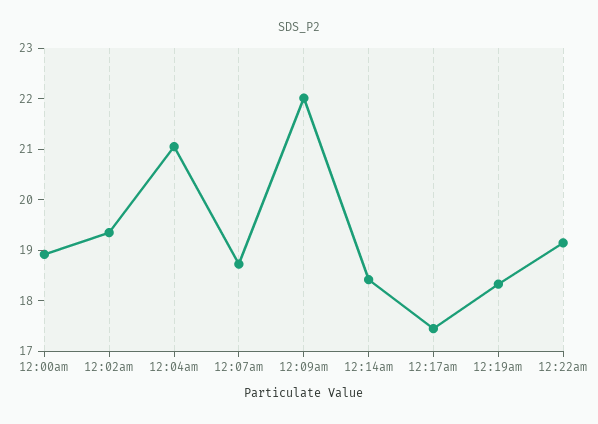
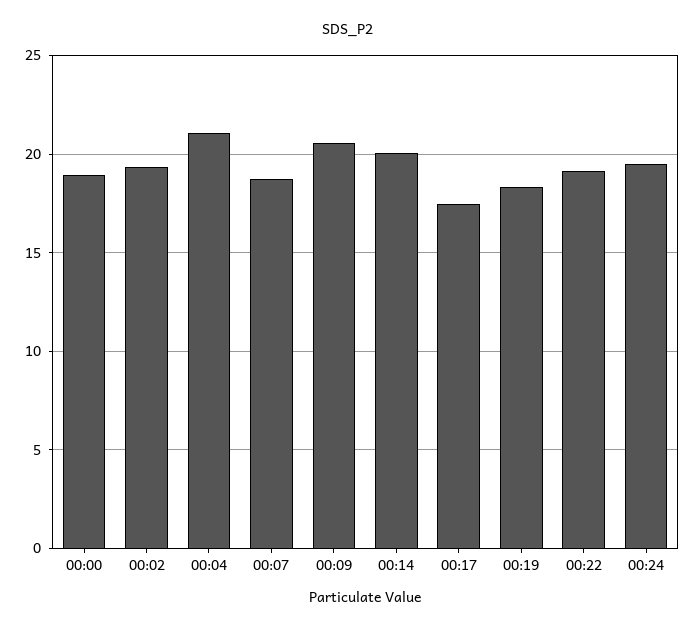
12:09am: 22 -> 20.5
12:14am: 18.4 -> 20
00:24: none -> 19.5

